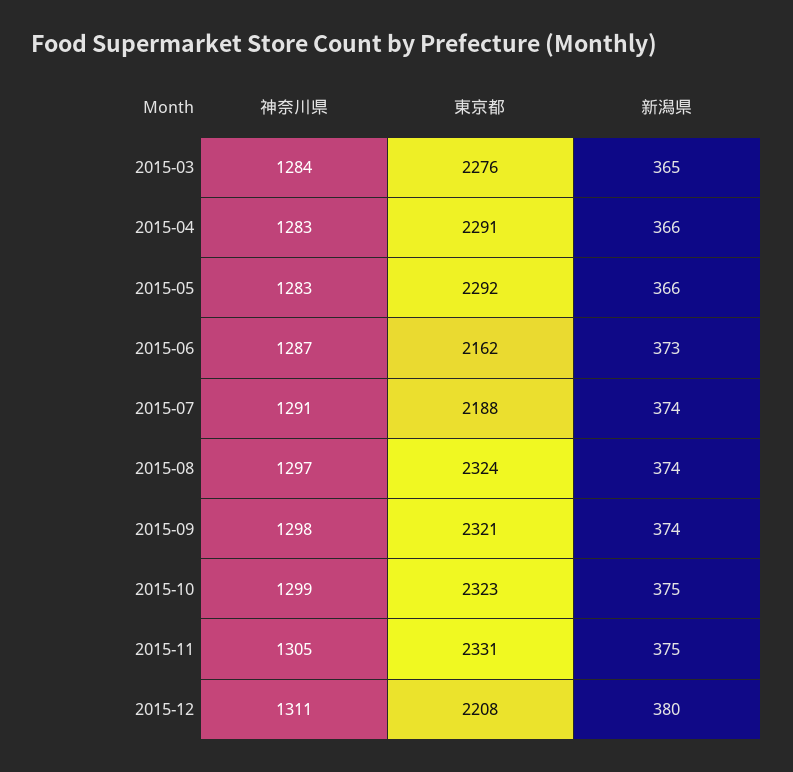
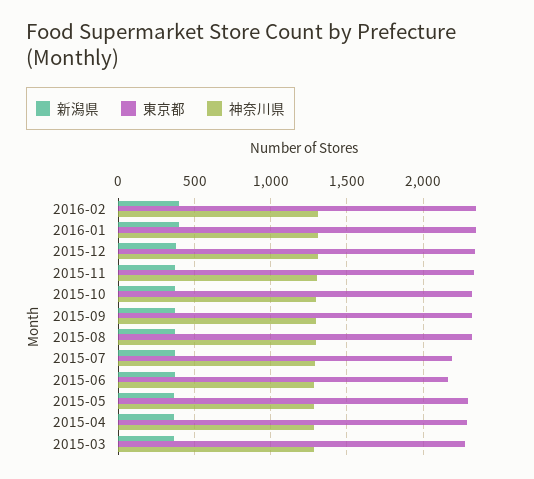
東京都, 2015-12: 2208 -> 2350
新潟県, 2016-02: none -> 400
東京都, 2016-02: none -> 2350
神奈川県, 2016-02: none -> 1300
新潟県, 2016-01: none -> 400
東京都, 2016-01: none -> 2350
神奈川県, 2016-01: none -> 1300

